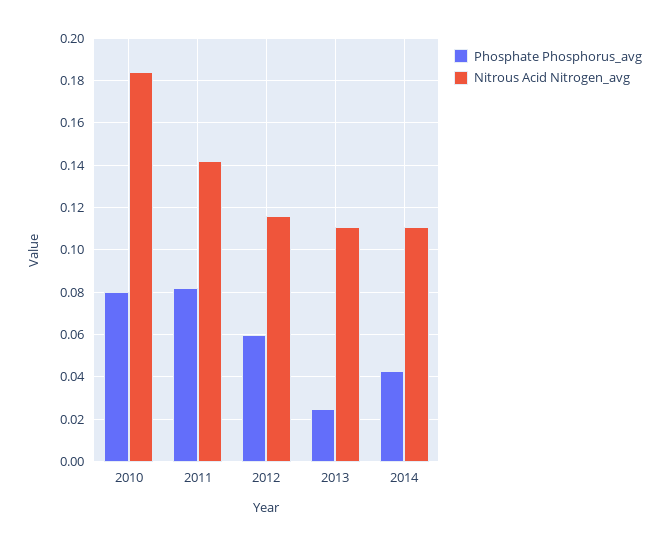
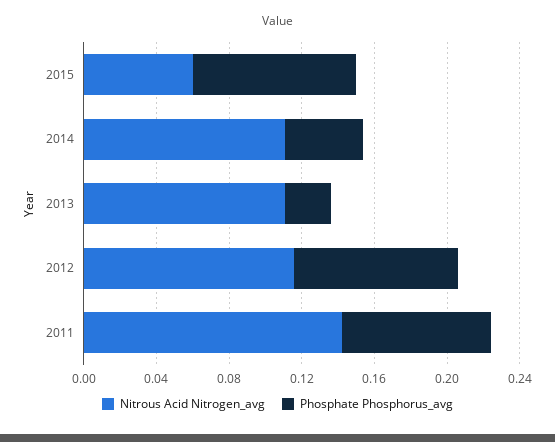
Phosphate Phosphorus_avg, 2010: 0.08 -> none
Nitrous Acid Nitrogen_avg, 2010: 0.185 -> none
Phosphate Phosphorus_avg, 2012: 0.06 -> 0.09
Nitrous Acid Nitrogen_avg, 2015: none -> 0.06
Phosphate Phosphorus_avg, 2015: none -> 0.09

